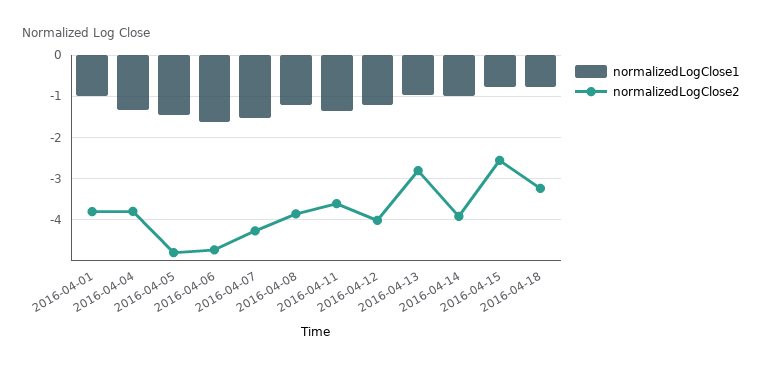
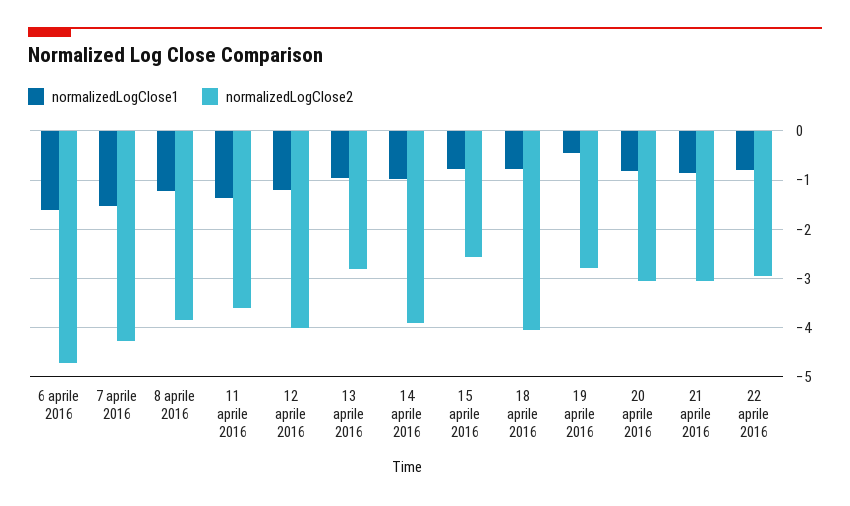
normalizedLogClose1, 2016-04-01: -1 -> none
normalizedLogClose2, 2016-04-01: -3.8 -> none
normalizedLogClose1, 2016-04-04: -1.4 -> none
normalizedLogClose2, 2016-04-04: -3.8 -> none
normalizedLogClose1, 2016-04-05: -1.4 -> none
normalizedLogClose2, 2016-04-05: -4.8 -> none
normalizedLogClose2, 2016-04-18: -3.2 -> -4
normalizedLogClose1, 19 aprile 2016: none -> -0.4
normalizedLogClose2, 19 aprile 2016: none -> -2.8
normalizedLogClose1, 20 aprile 2016: none -> -0.8
normalizedLogClose2, 20 aprile 2016: none -> -3
normalizedLogClose1, 21 aprile 2016: none -> -0.8
normalizedLogClose2, 21 aprile 2016: none -> -3
normalizedLogClose1, 22 aprile 2016: none -> -0.8
normalizedLogClose2, 22 aprile 2016: none -> -3

